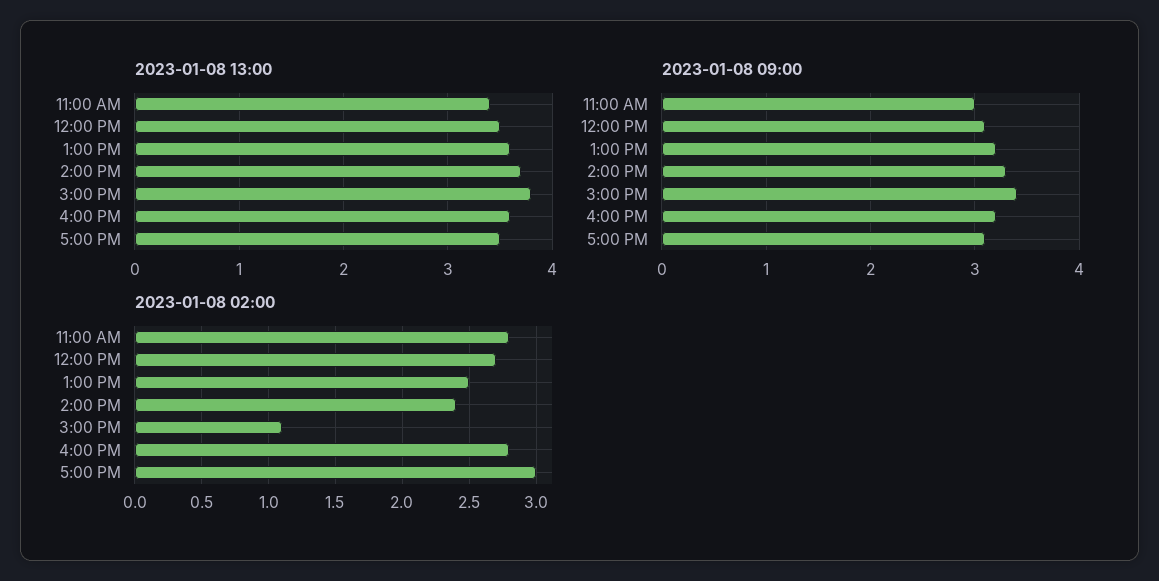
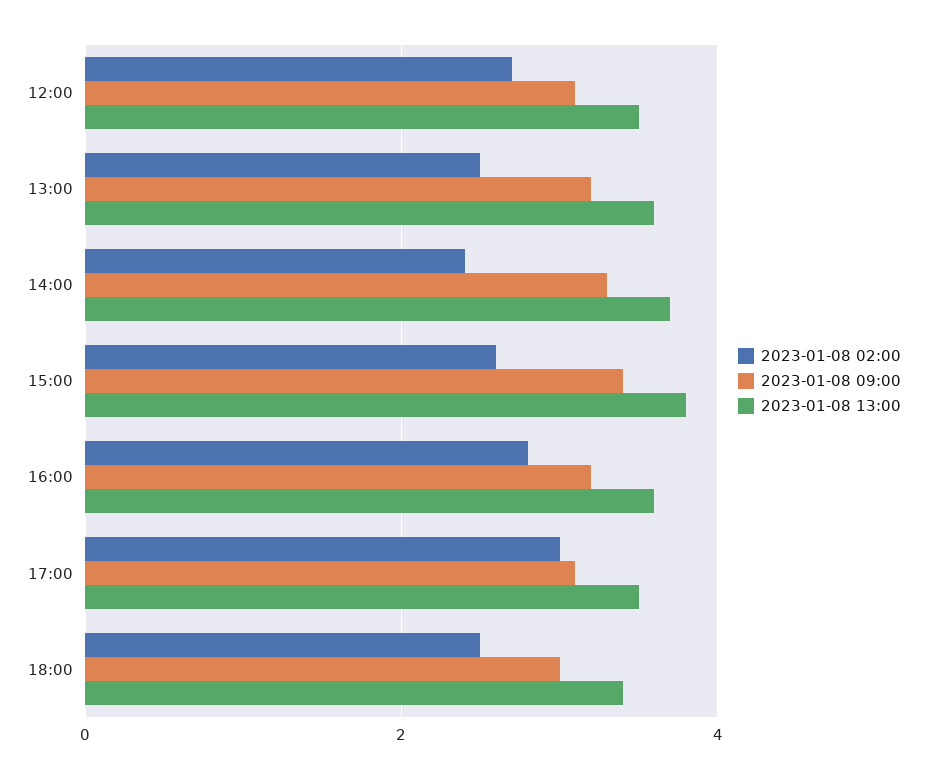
2023-01-08 13:00, 11:00 AM: 3.4 -> none
2023-01-08 09:00, 11:00 AM: 3 -> none
2023-01-08 02:00, 11:00 AM: 2.8 -> none
2023-01-08 02:00, 3:00 PM: 1.1 -> 2.5
2023-01-08 02:00, 18:00: none -> 2.5
2023-01-08 09:00, 18:00: none -> 3
2023-01-08 13:00, 18:00: none -> 3.5

